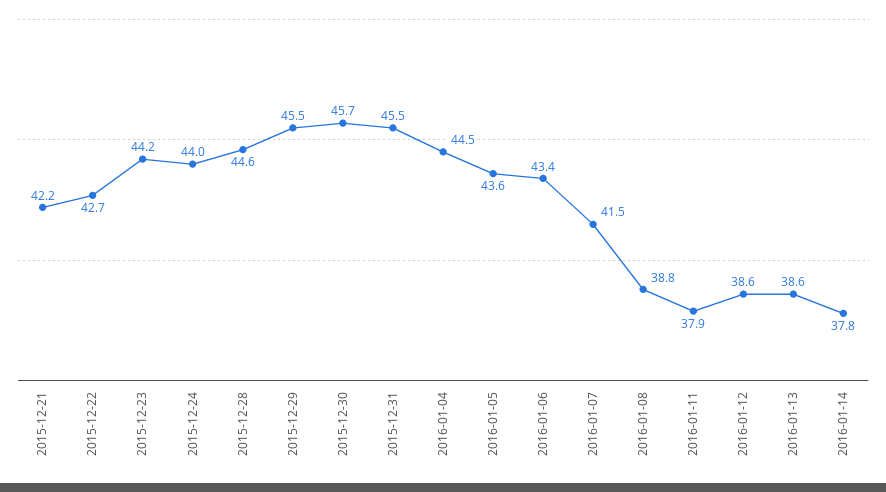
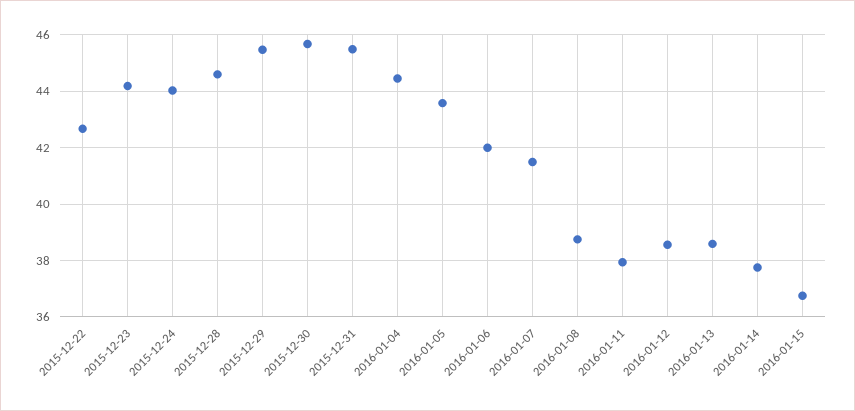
2015-12-21: 42.2 -> none
2016-01-06: 43.4 -> 42
2016-01-15: none -> 36.75

